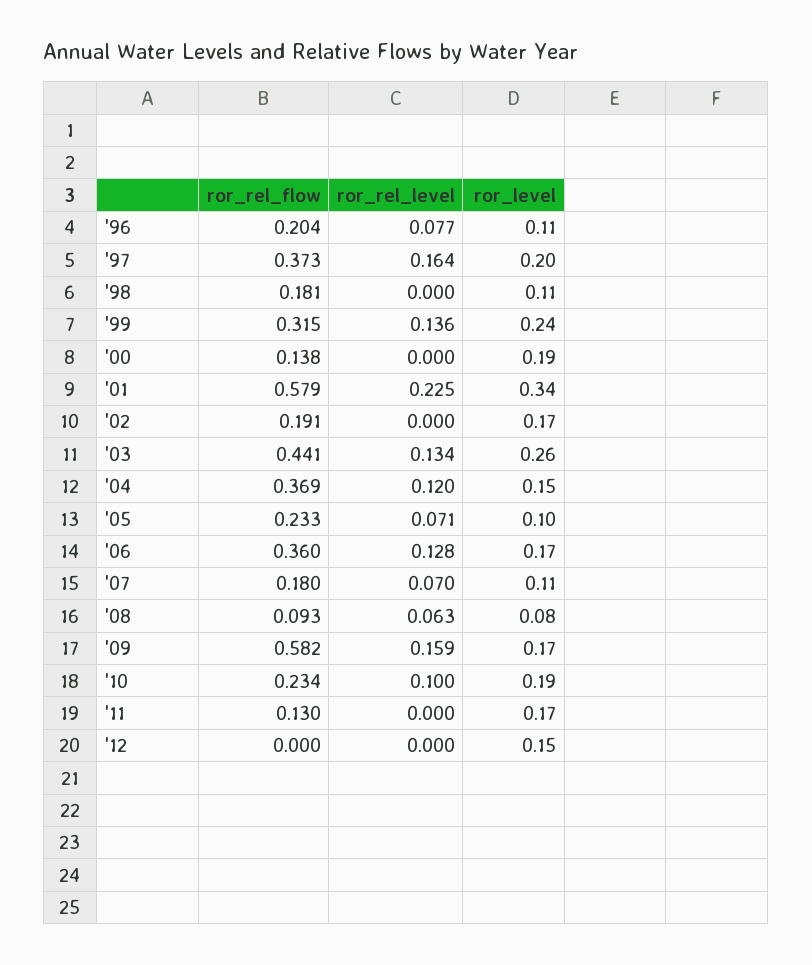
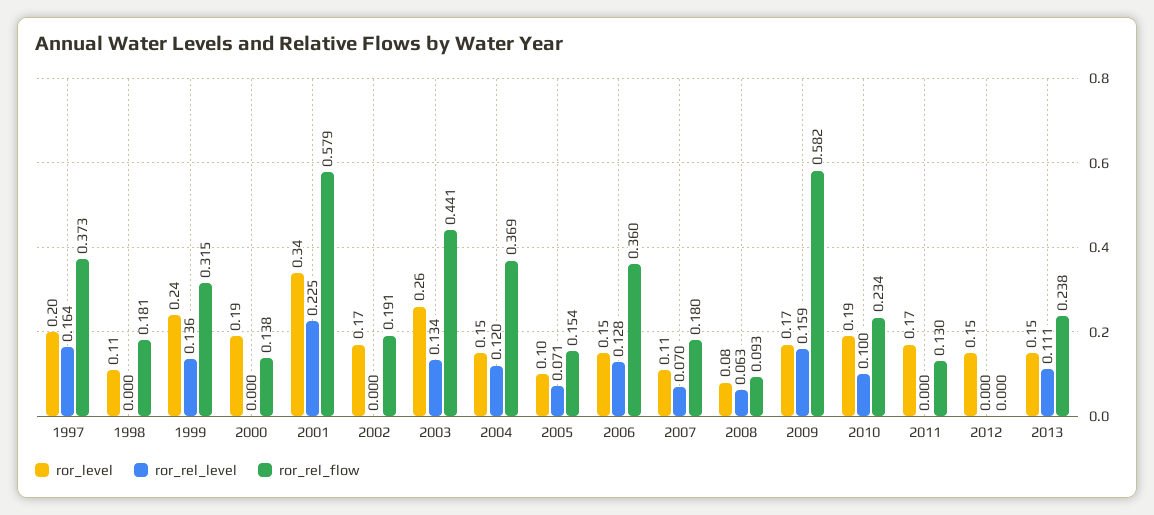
ror_rel_flow, '96: 0.204 -> none
ror_rel_level, '96: 0.077 -> none
ror_level, '96: 0.11 -> none
ror_rel_flow, '05: 0.233 -> 0.154
ror_level, '06: 0.17 -> 0.15
ror_level, 2013: none -> 0.15
ror_rel_level, 2013: none -> 0.111
ror_rel_flow, 2013: none -> 0.238

